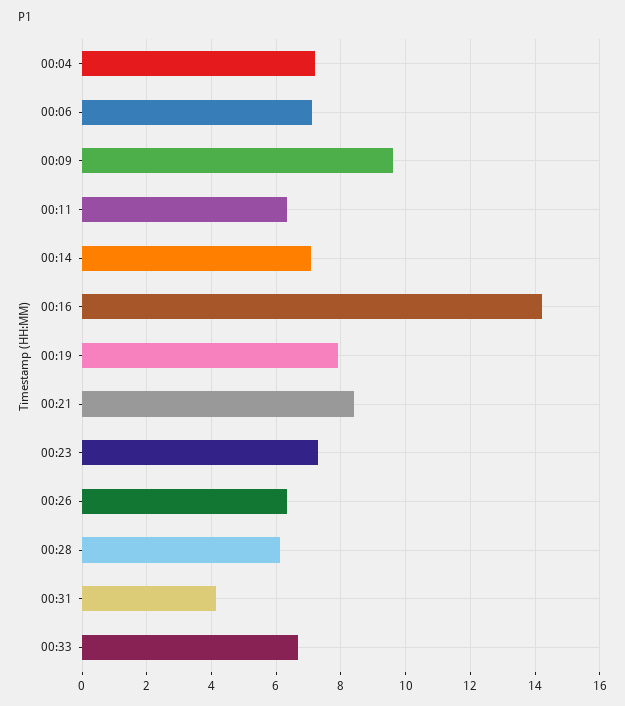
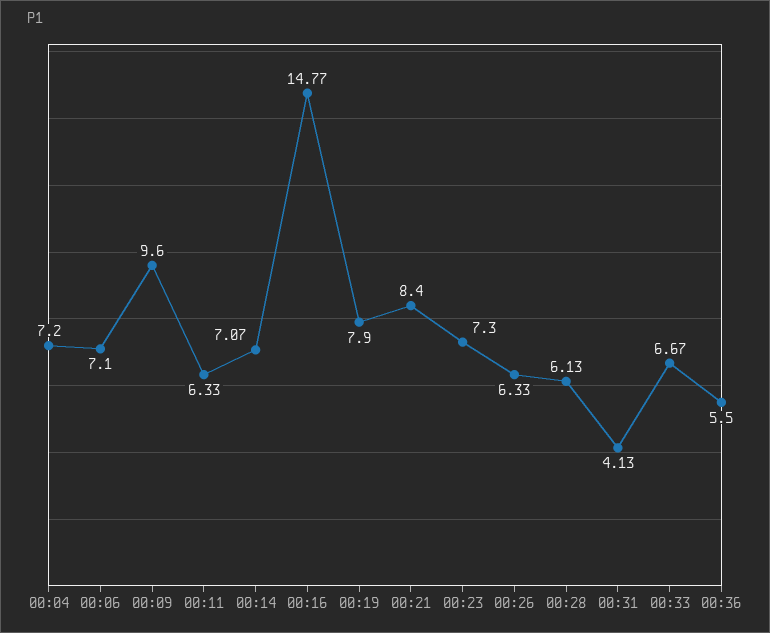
00:16: 14.2 -> 14.77
00:36: none -> 5.5

